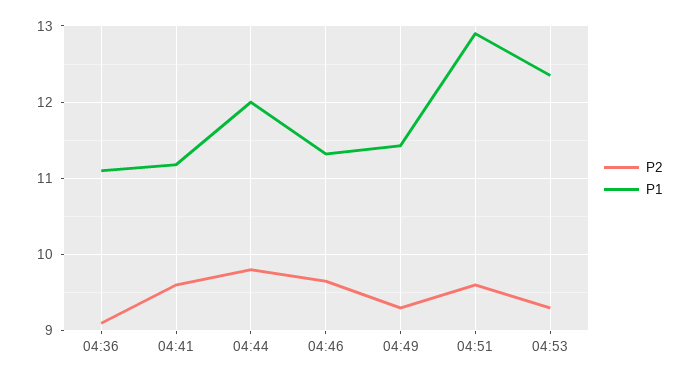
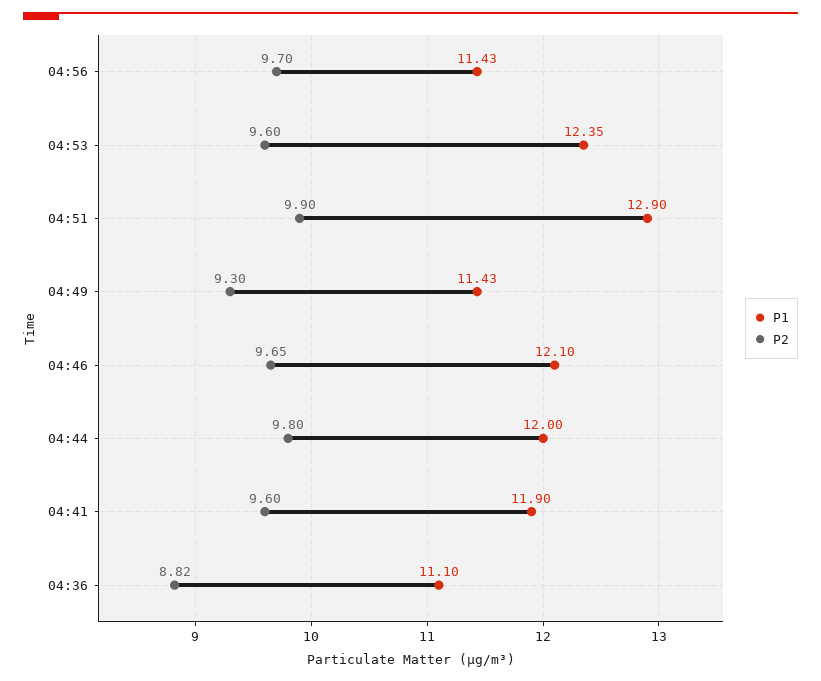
P2, 04:36: 9.1 -> 8.82
P1, 04:41: 11.2 -> 11.9
P1, 04:46: 11.3 -> 12.1
P2, 04:51: 9.6 -> 9.9
P2, 04:53: 9.3 -> 9.6
P1, 04:56: none -> 11.43
P2, 04:56: none -> 9.7

